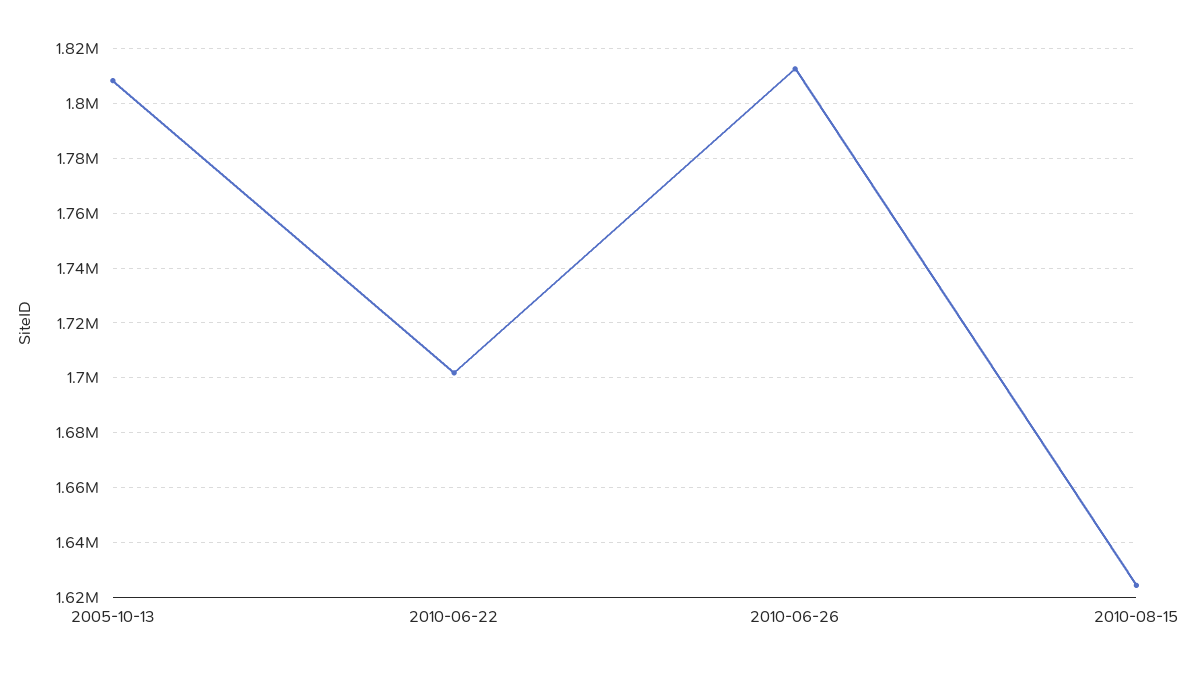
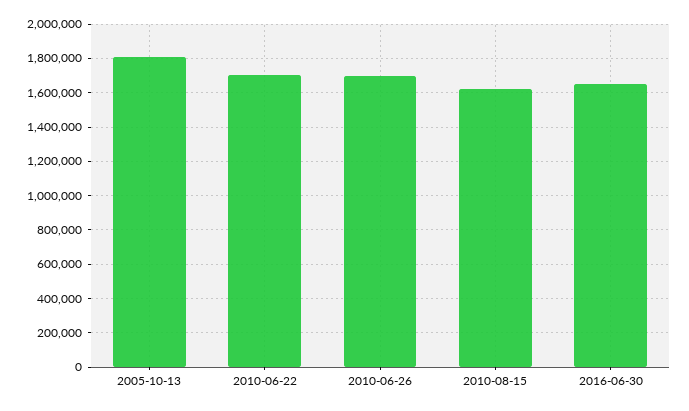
2010-06-26: 1812500 -> 1700000
2016-06-30: none -> 1650000

